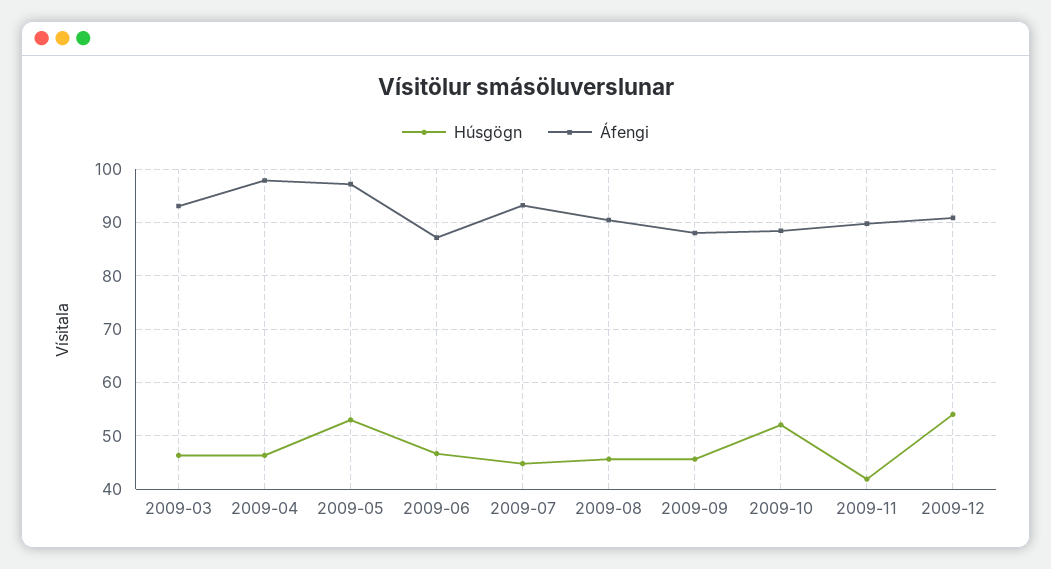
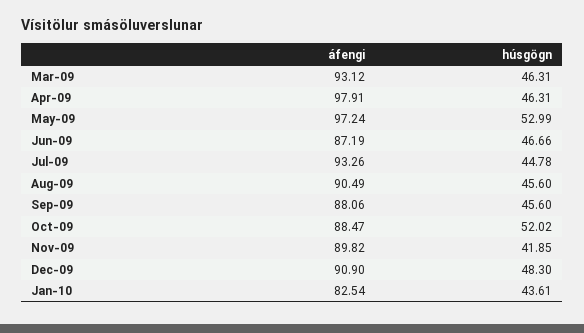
Húsgögn, 2009-12: 54 -> 48.3
Áfengi, Jan-10: none -> 82.54
Húsgögn, Jan-10: none -> 43.61

